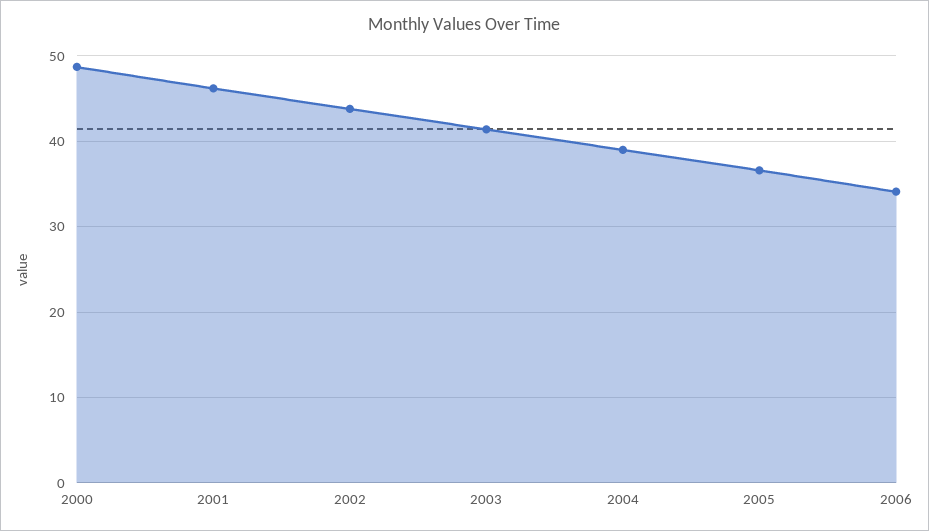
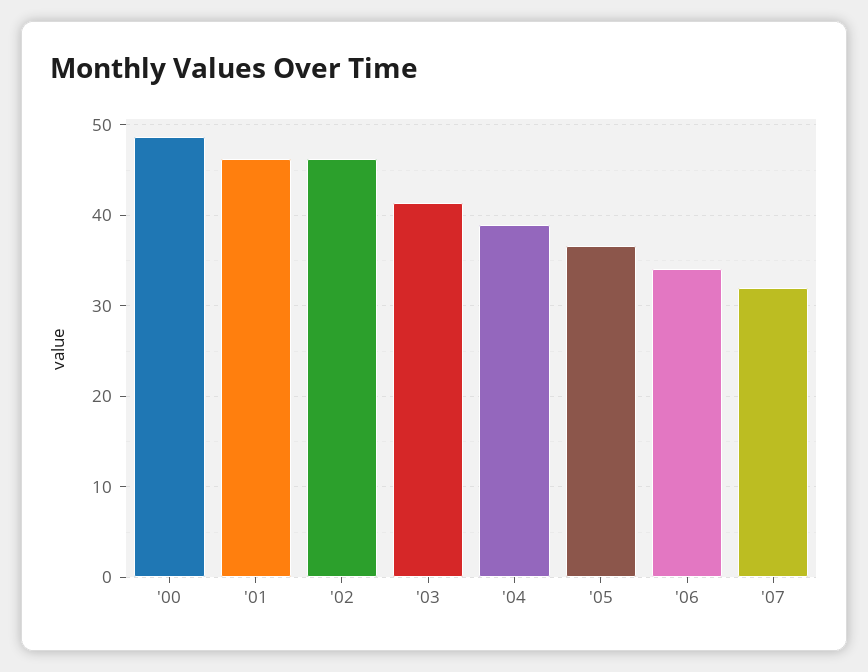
2002: 44 -> 46
'07: none -> 32

